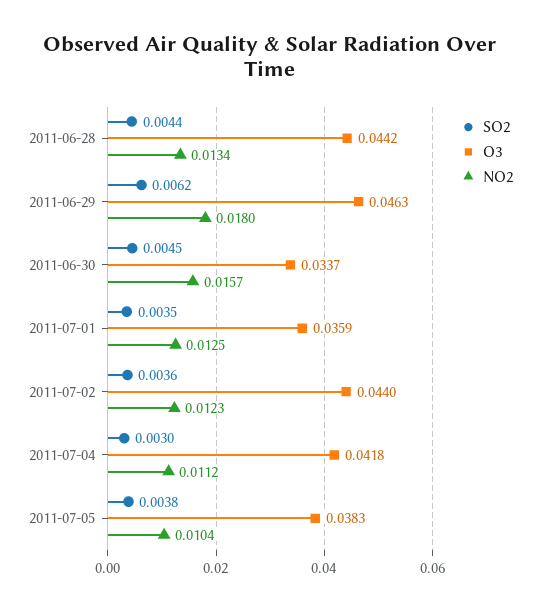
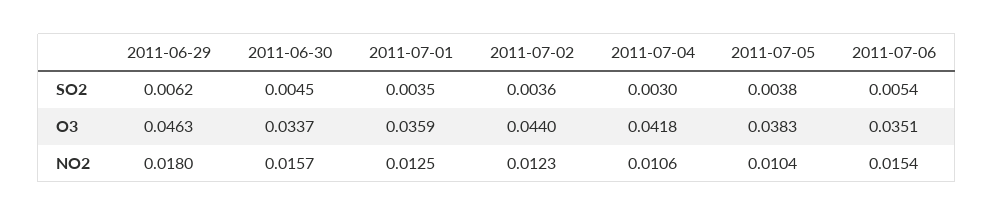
SO2, 2011-06-28: 0.0044 -> none
O3, 2011-06-28: 0.0442 -> none
NO2, 2011-06-28: 0.0134 -> none
NO2, 2011-07-04: 0.0112 -> 0.0106
SO2, 2011-07-06: none -> 0.0054
O3, 2011-07-06: none -> 0.0351
NO2, 2011-07-06: none -> 0.0154

